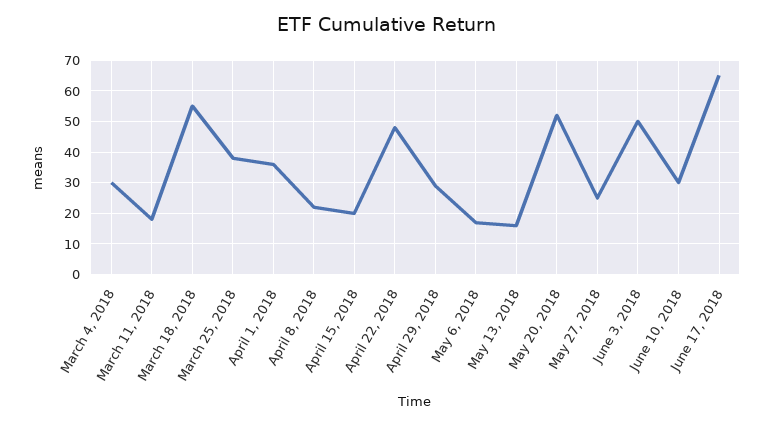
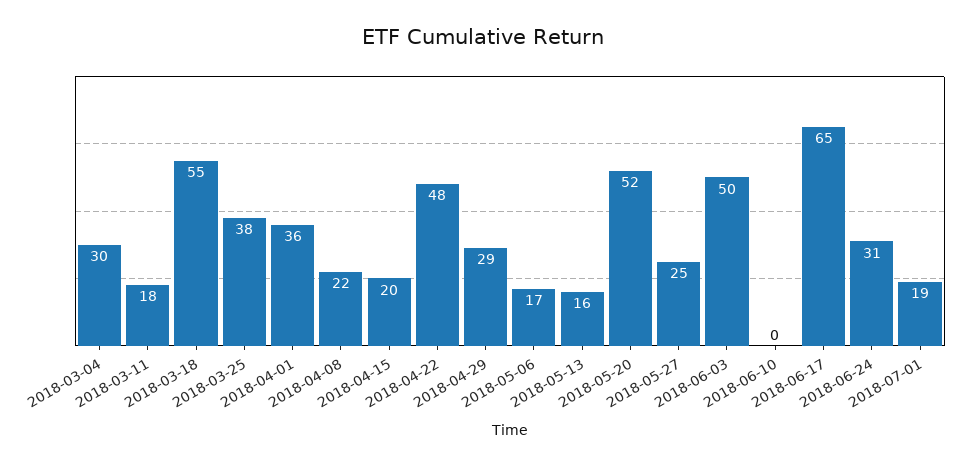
June 10, 2018: 30 -> 0
2018-06-24: none -> 31
2018-07-01: none -> 19

